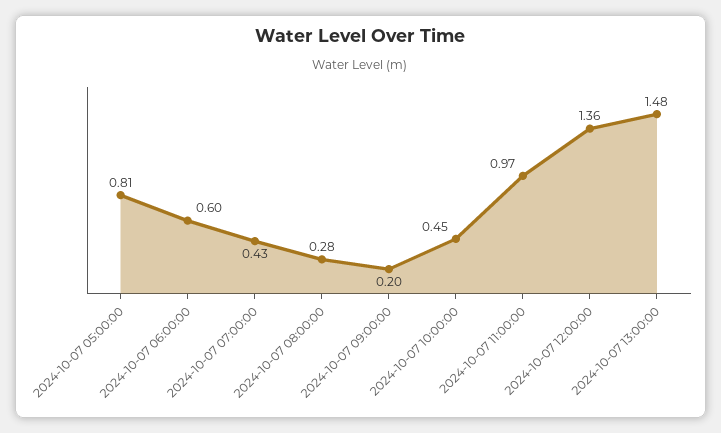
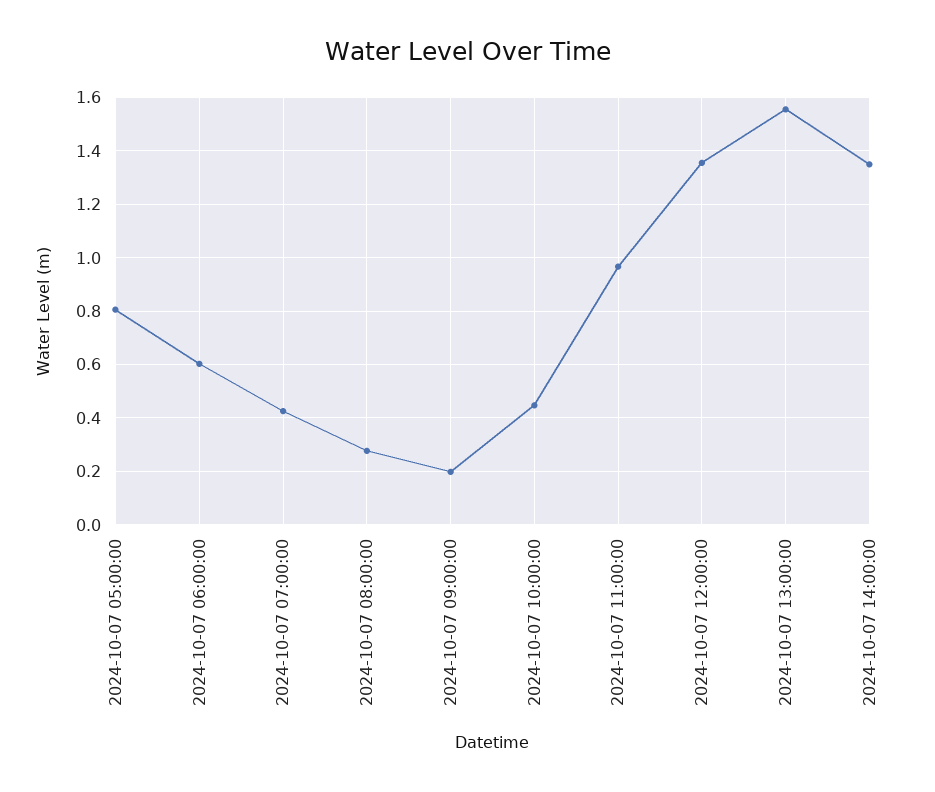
2024-10-07 13:00:00: 1.48 -> 1.55
2024-10-07 14:00:00: none -> 1.35

